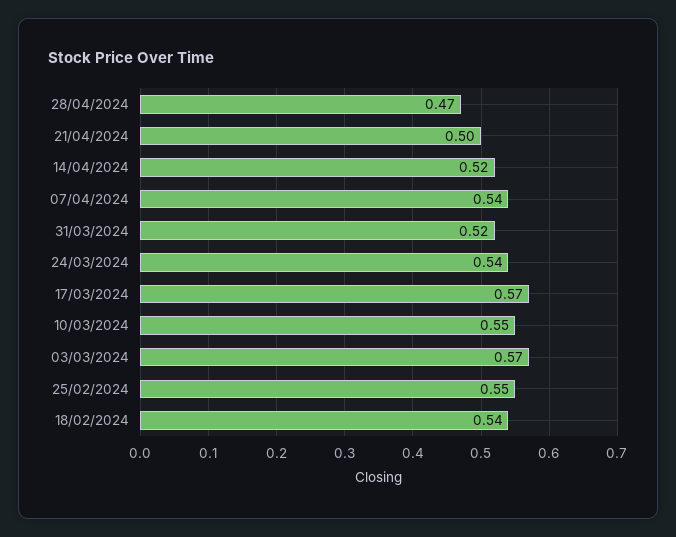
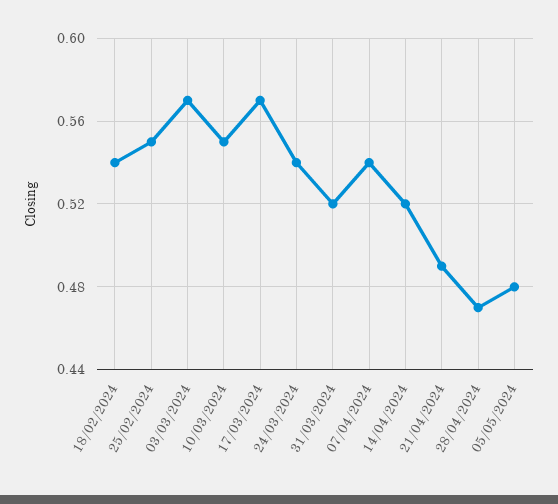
21/04/2024: 0.5 -> 0.49
05/05/2024: none -> 0.48

